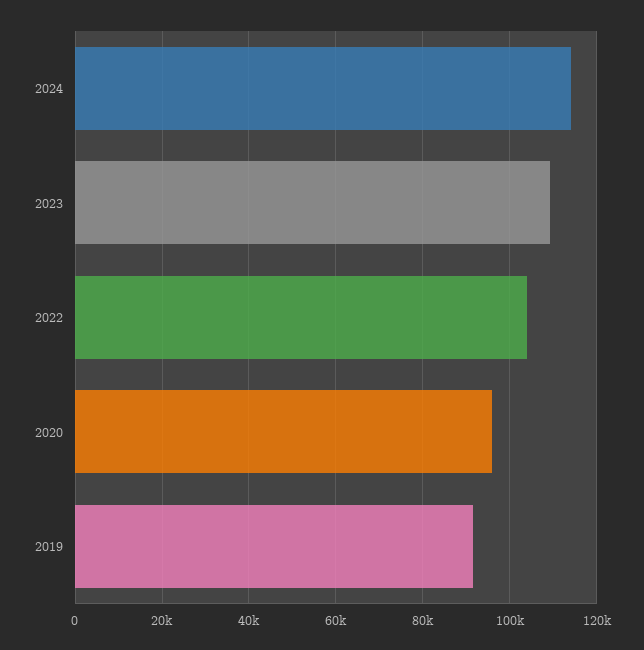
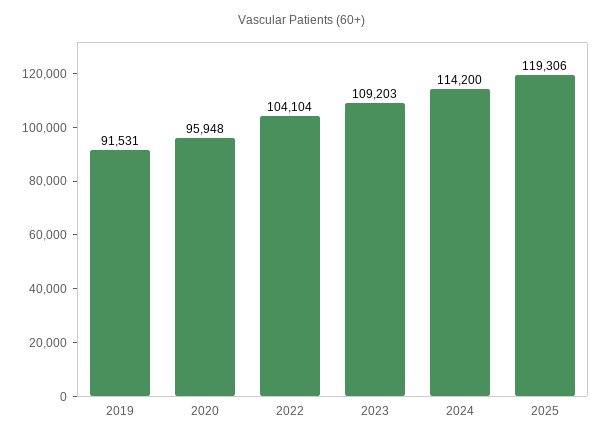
2025: none -> 119306

